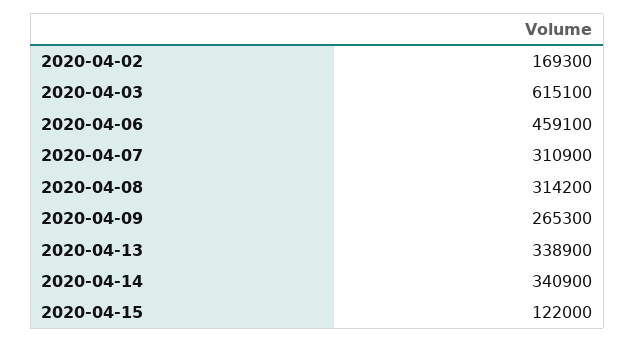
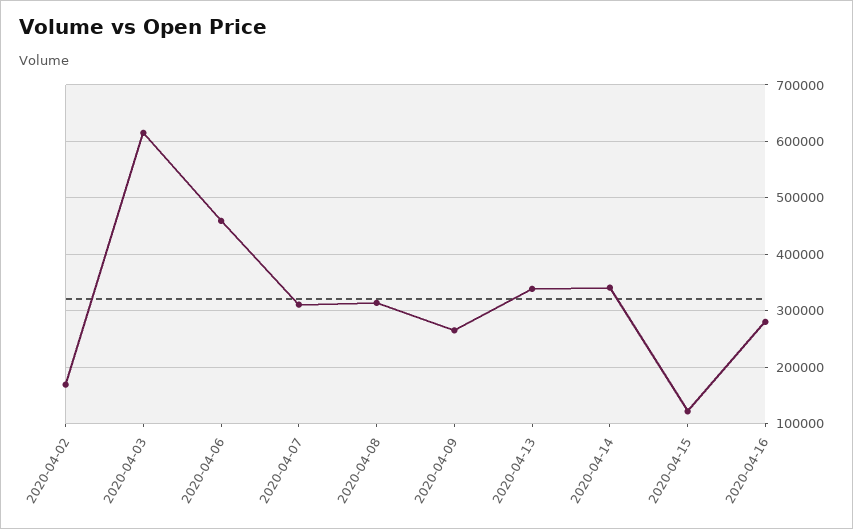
2020-04-16: none -> 280000

